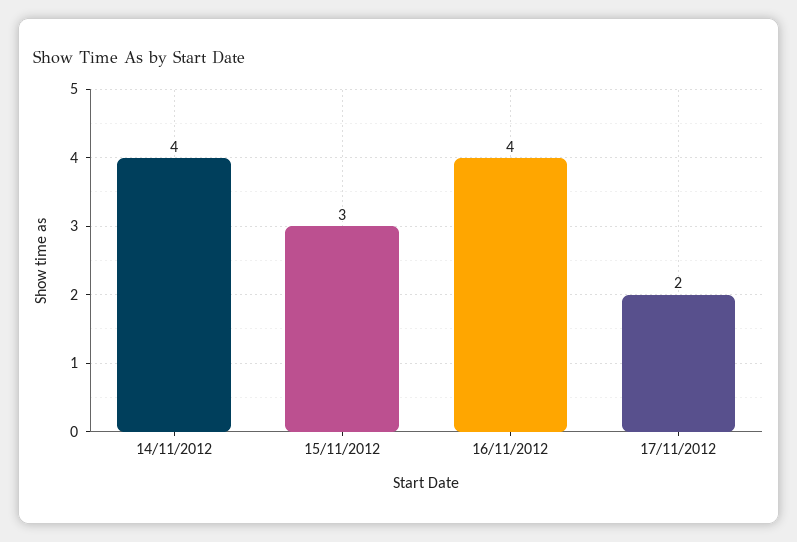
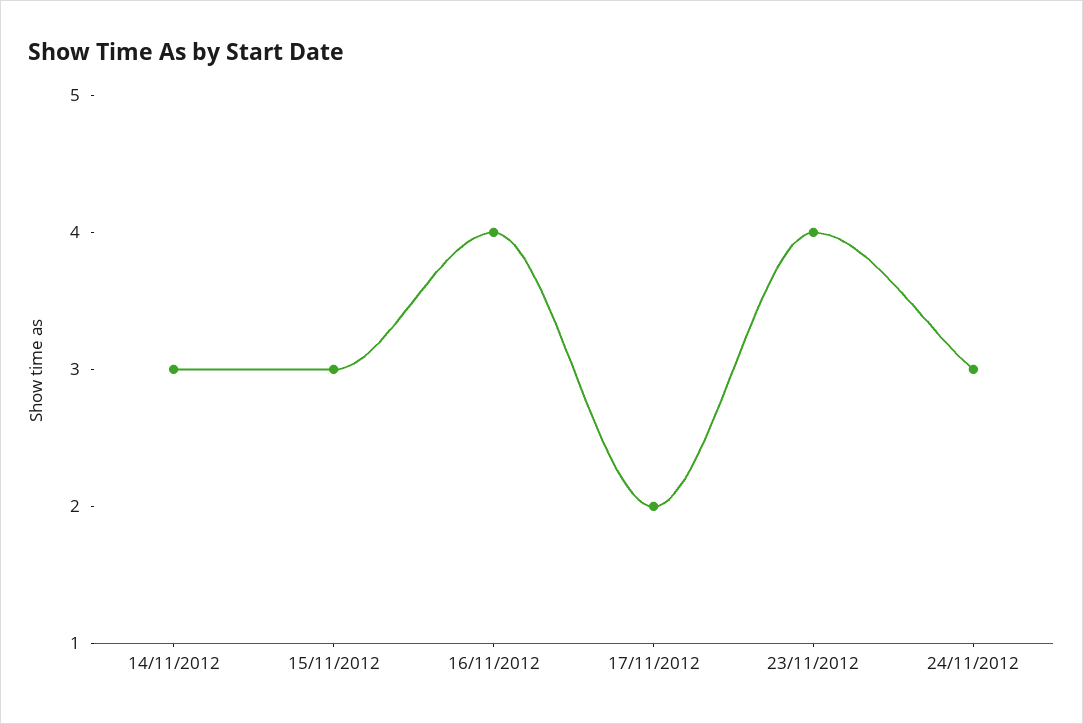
14/11/2012: 4 -> 3
23/11/2012: none -> 4
24/11/2012: none -> 3

